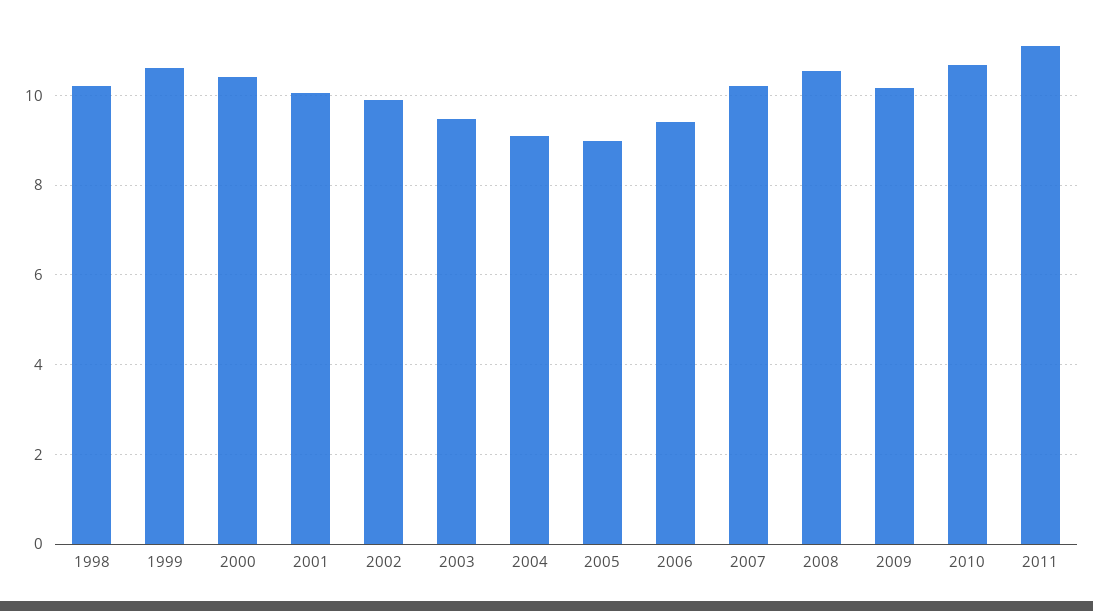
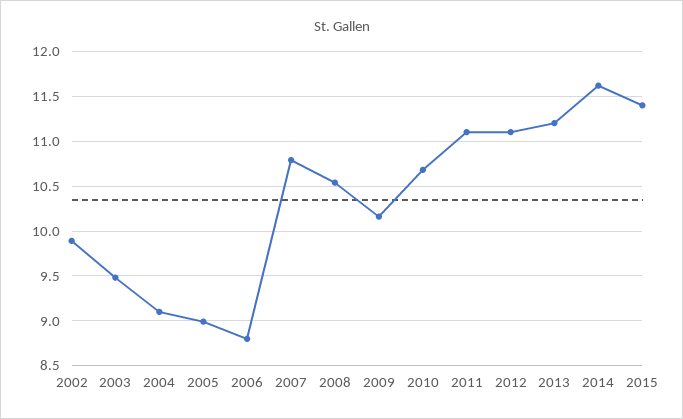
1998: 10.2 -> none
1999: 10.6 -> none
2000: 10.4 -> none
2001: 10 -> none
2006: 9.4 -> 8.8
2007: 10.2 -> 10.8
2012: none -> 11.1
2013: none -> 11.2
2014: none -> 11.6
2015: none -> 11.4

